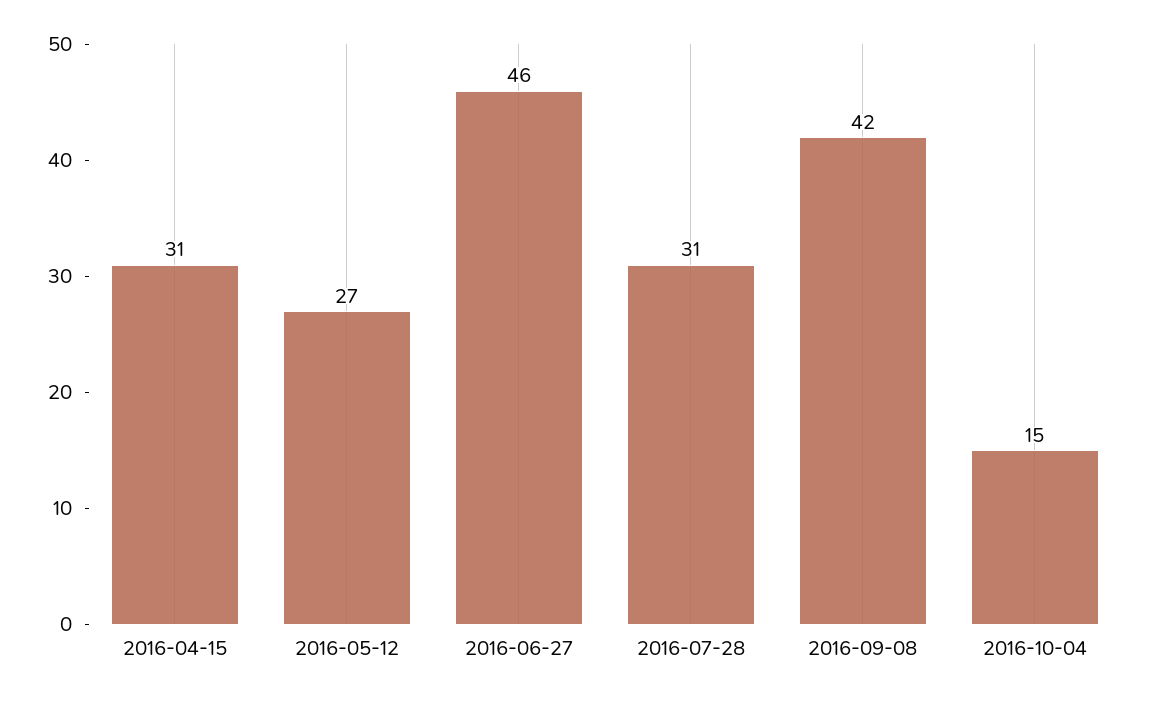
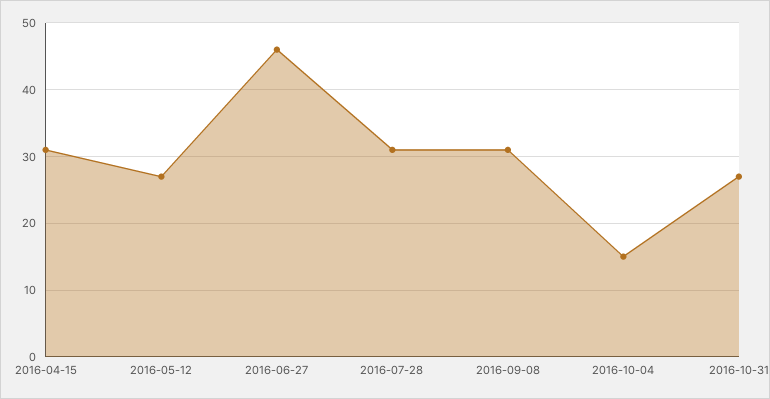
2016-09-08: 42 -> 31
2016-10-31: none -> 27

